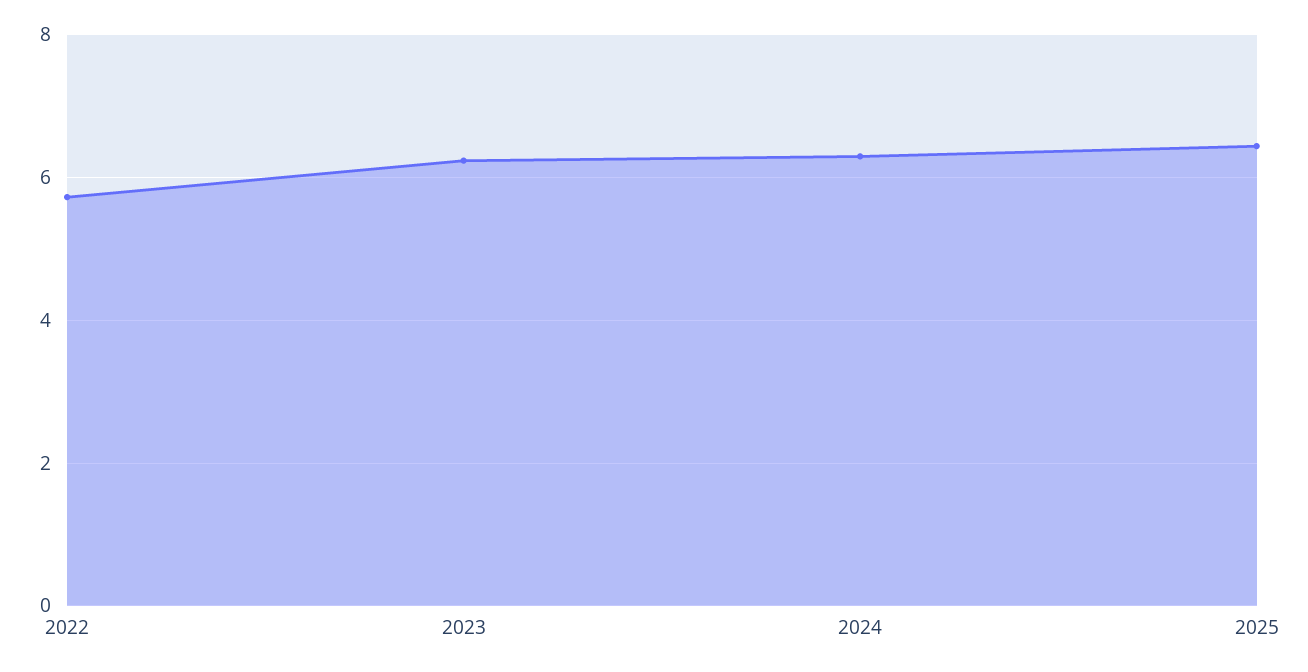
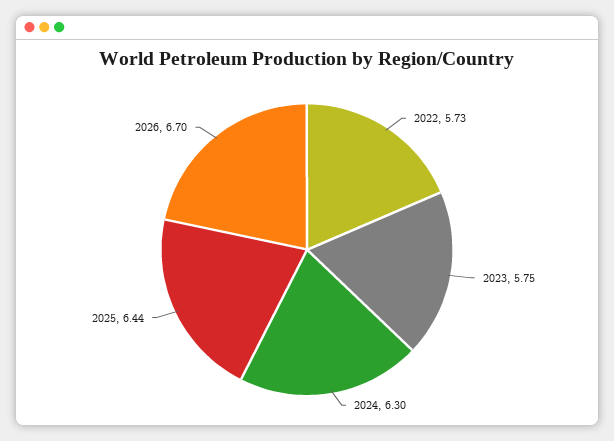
2023: 6.2 -> 5.75
2026: none -> 6.7

